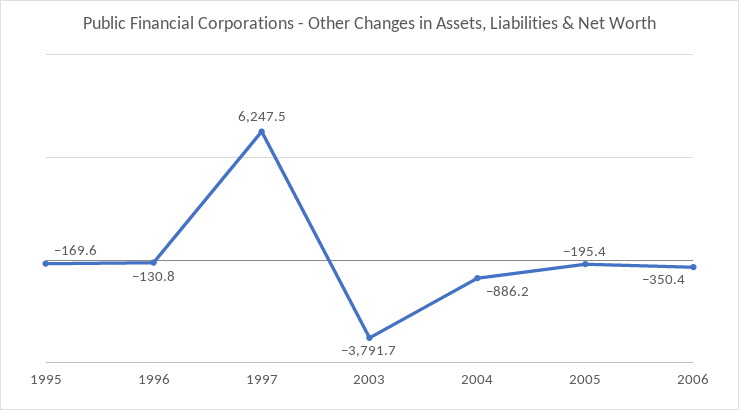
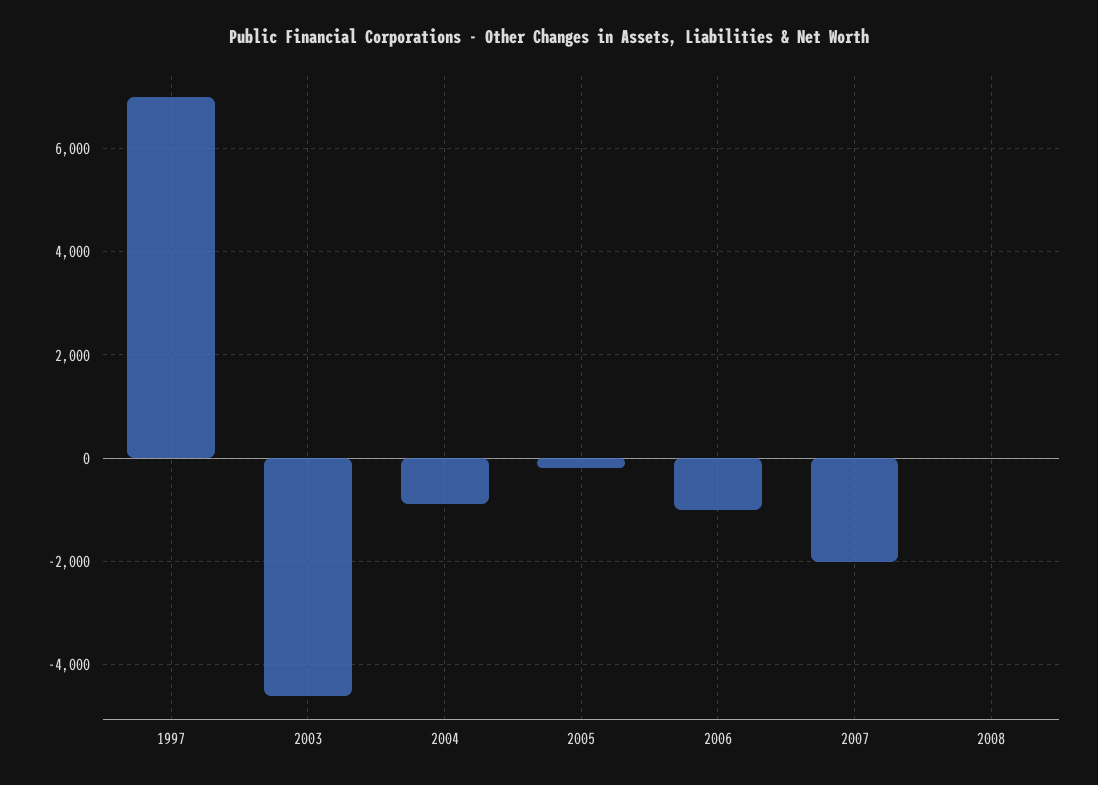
1995: -169.6 -> none
1996: -130.8 -> none
1997: 6247.5 -> 7000
2003: -3791.7 -> -4600
2006: -350.4 -> -1000
2007: none -> -2000
2008: none -> 0

